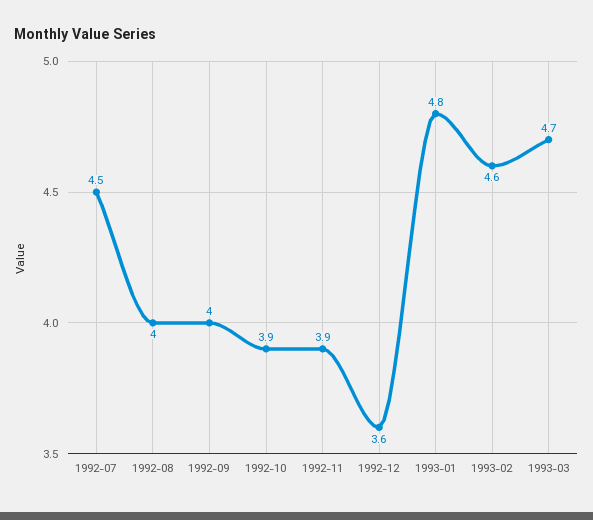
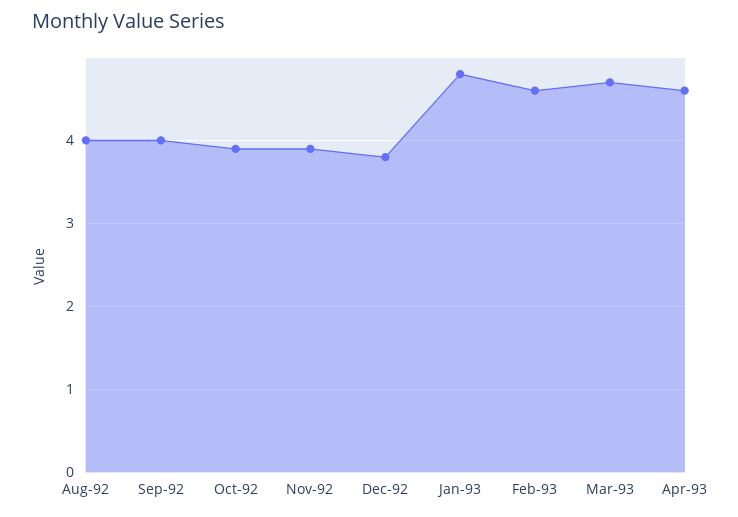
1992-07: 4.5 -> none
1992-12: 3.6 -> 3.8
Apr-93: none -> 4.6

